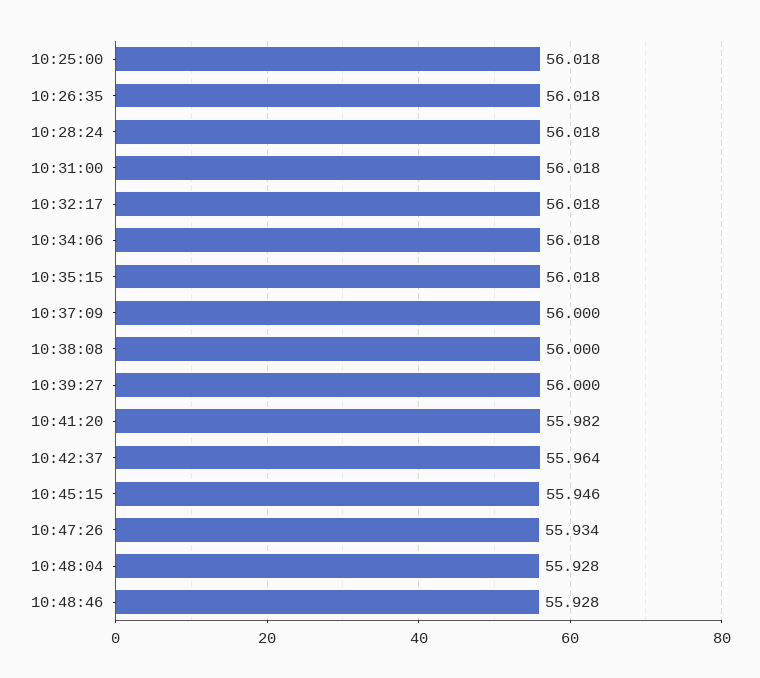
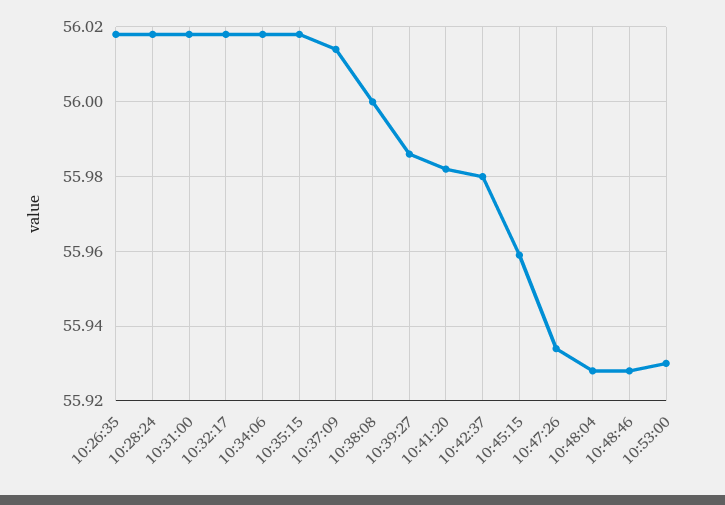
10:25:00: 56.018 -> none
10:37:09: 56 -> 56.015
10:39:27: 56 -> 55.985
10:42:37: 55.964 -> 55.98
10:45:15: 55.946 -> 55.96
10:53:00: none -> 55.93

